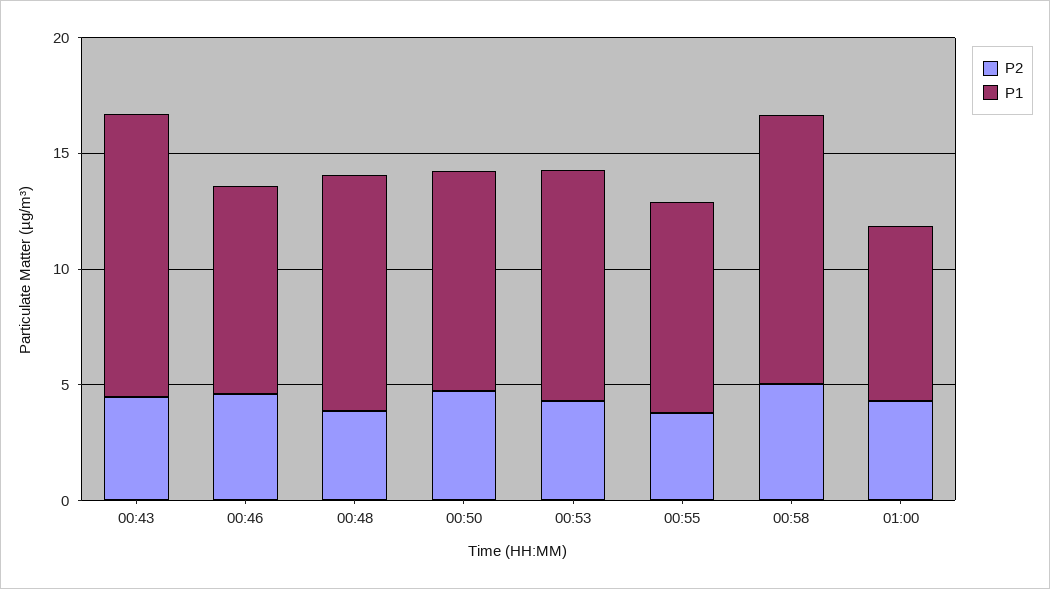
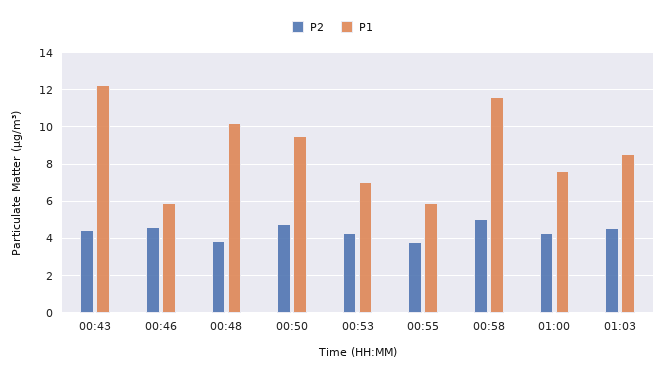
P1, 00:46: 9 -> 6
P1, 00:53: 10 -> 7
P1, 00:55: 9 -> 6
P2, 01:03: none -> 4.5
P1, 01:03: none -> 8.5

